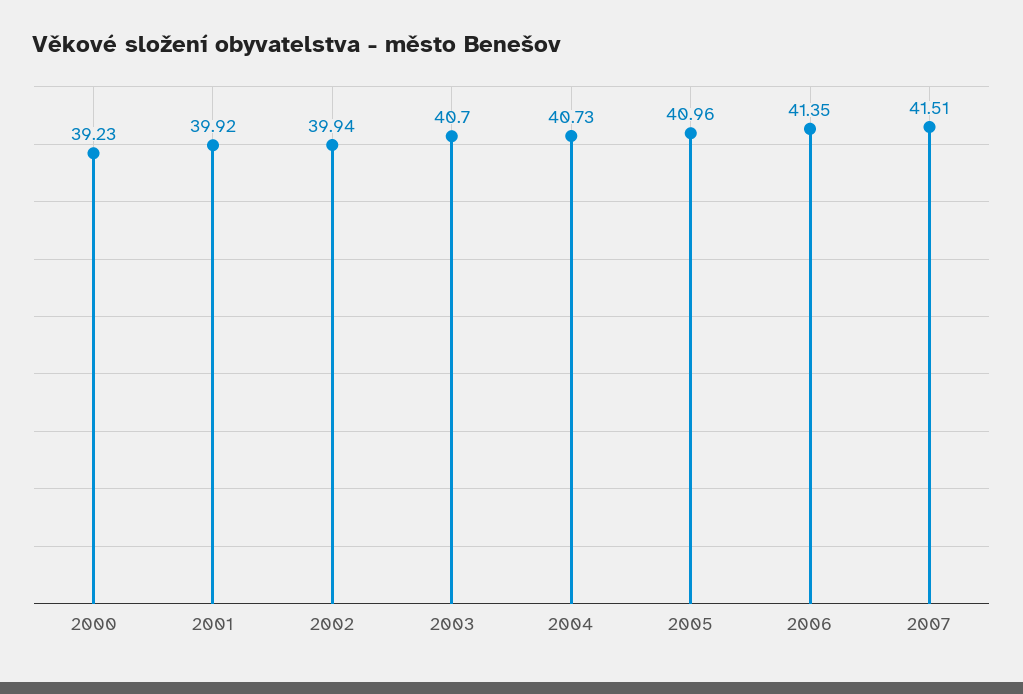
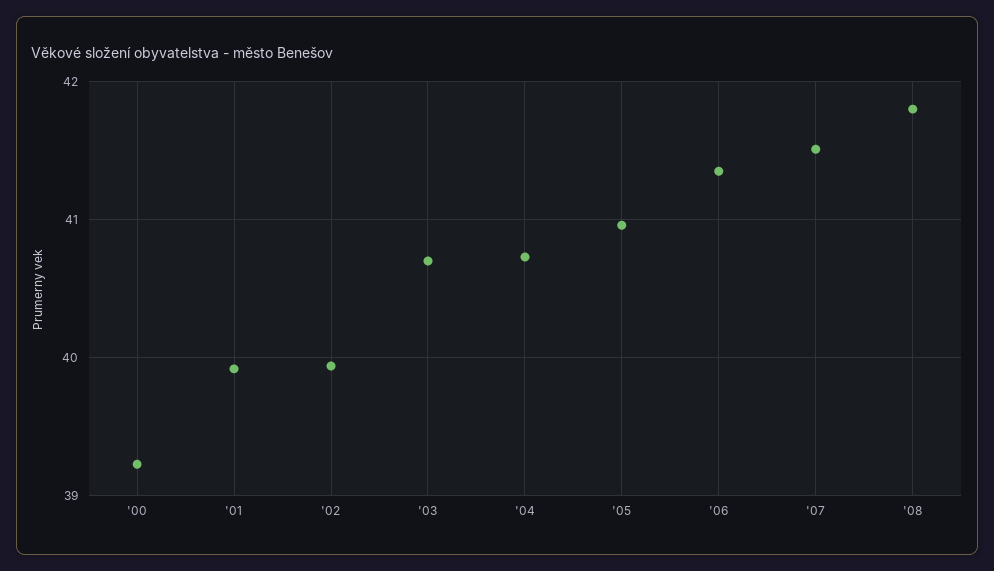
'08: none -> 41.8

